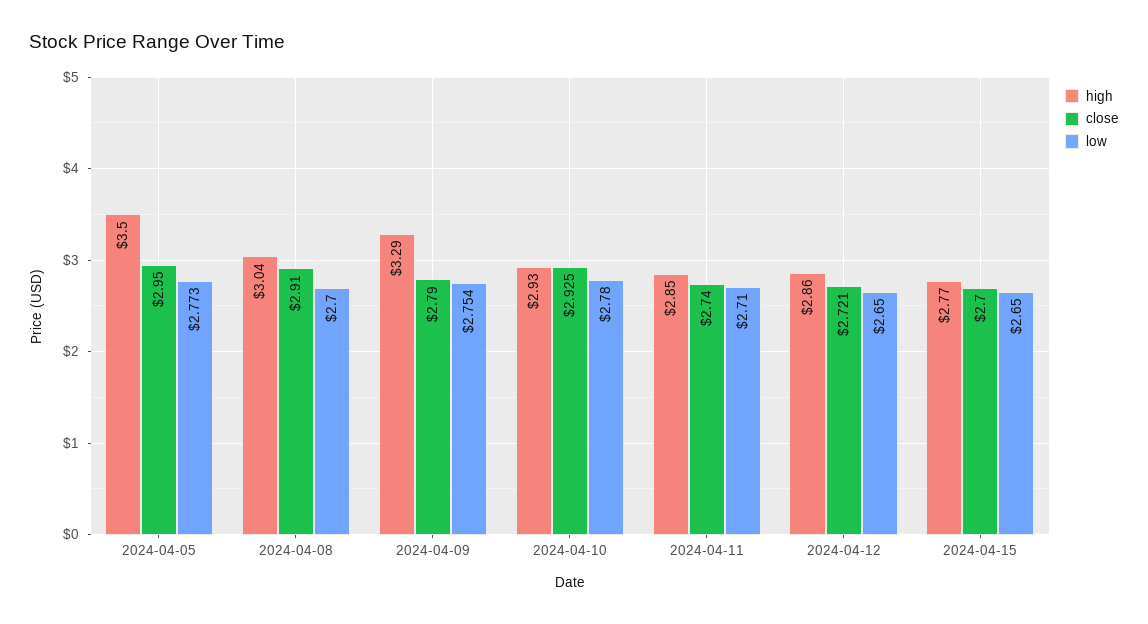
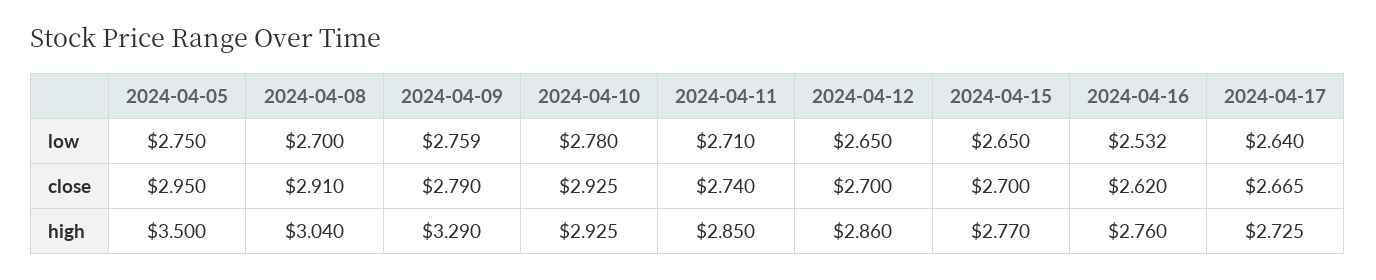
low, 2024-04-05: 2.773 -> 2.75
low, 2024-04-09: 2.754 -> 2.759
close, 2024-04-12: 2.721 -> 2.7
low, 2024-04-16: none -> 2.532
low, 2024-04-17: none -> 2.64
close, 2024-04-16: none -> 2.62
close, 2024-04-17: none -> 2.665
high, 2024-04-16: none -> 2.76
high, 2024-04-17: none -> 2.725

